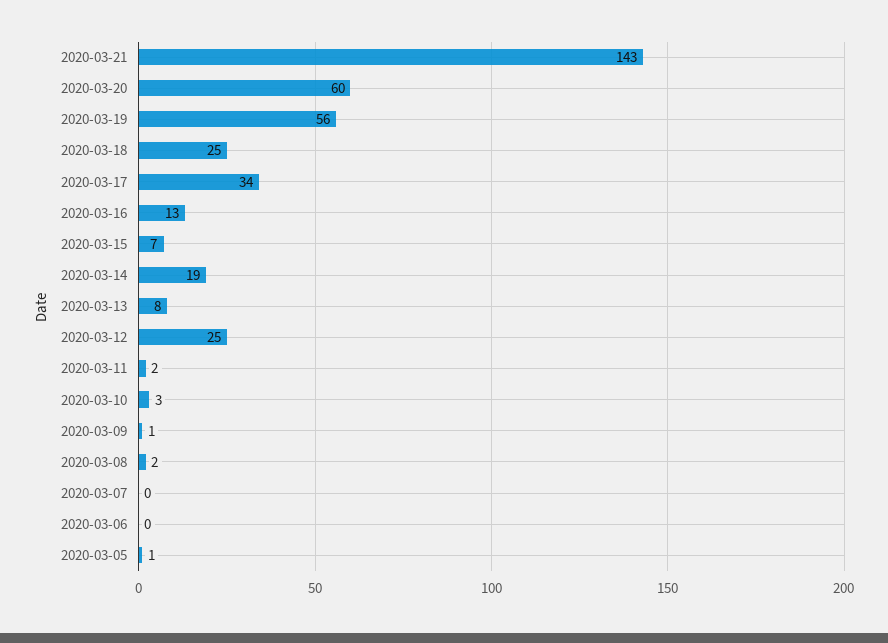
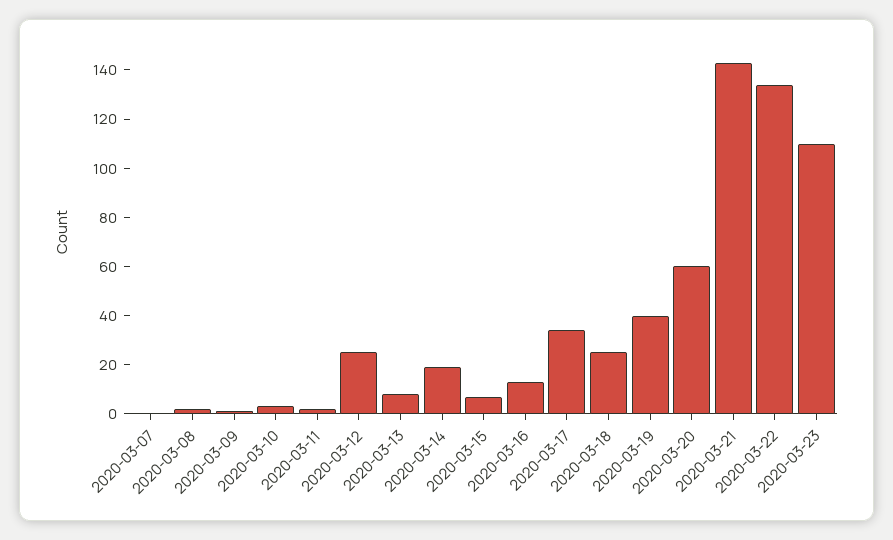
2020-03-19: 56 -> 40
2020-03-06: 0 -> none
2020-03-05: 1 -> none
2020-03-22: none -> 135
2020-03-23: none -> 110

